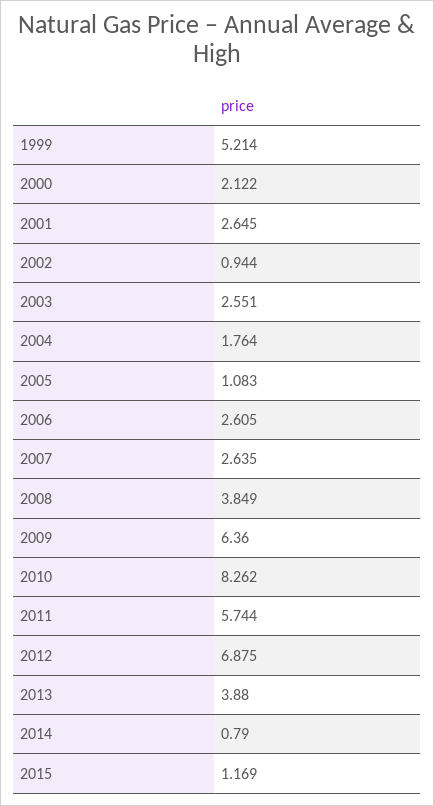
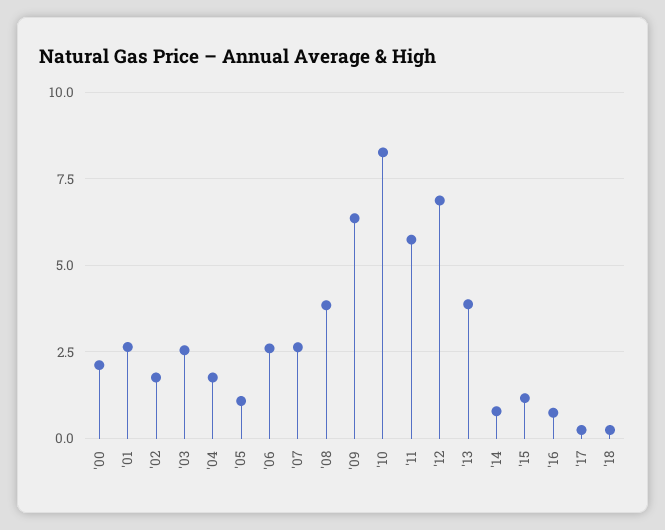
1999: 5.214 -> none
2002: 0.944 -> 1.75
'16: none -> 0.75
'17: none -> 0.25
'18: none -> 0.25

